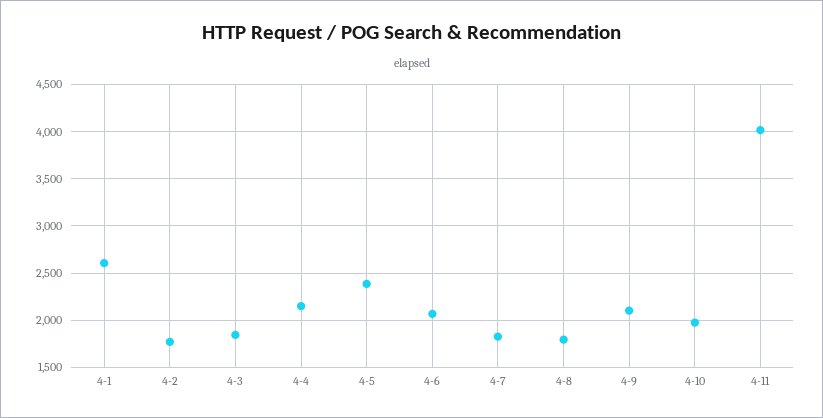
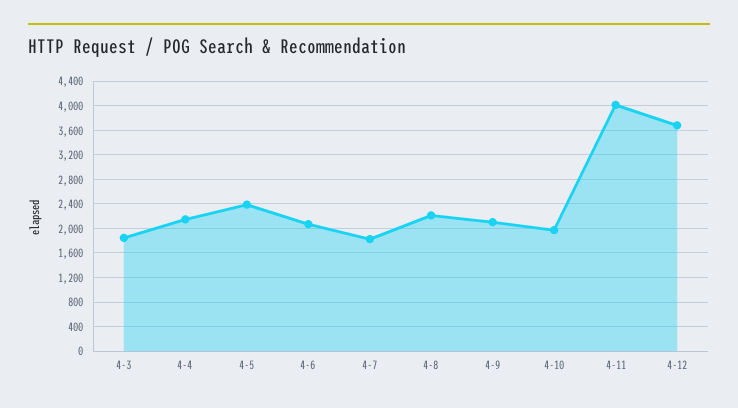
4-1: 2600 -> none
4-2: 1800 -> none
4-8: 1800 -> 2200
4-12: none -> 3700

